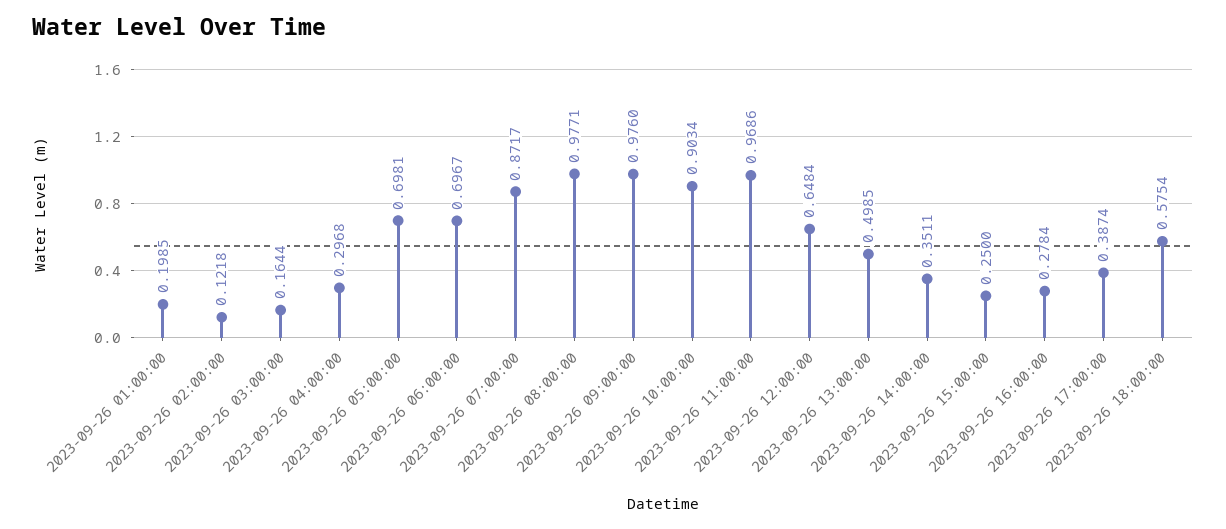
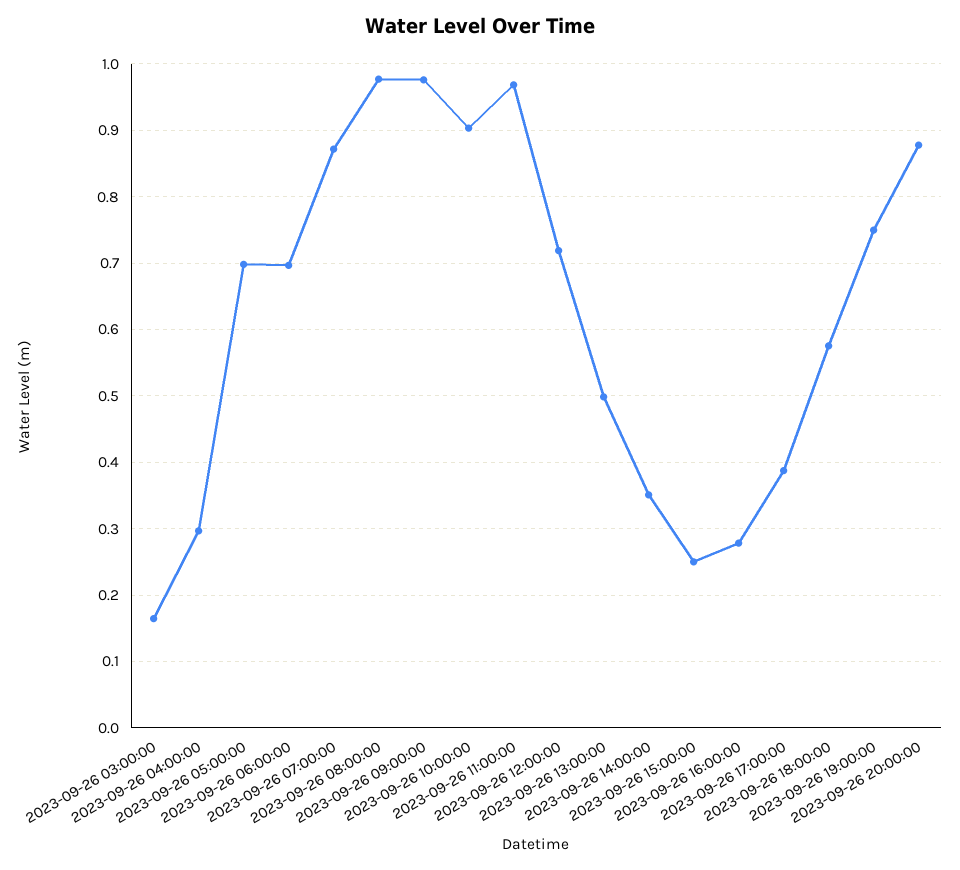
2023-09-26 01:00:00: 0.1985 -> none
2023-09-26 02:00:00: 0.1218 -> none
2023-09-26 12:00:00: 0.6484 -> 0.72
2023-09-26 19:00:00: none -> 0.75
2023-09-26 20:00:00: none -> 0.88

